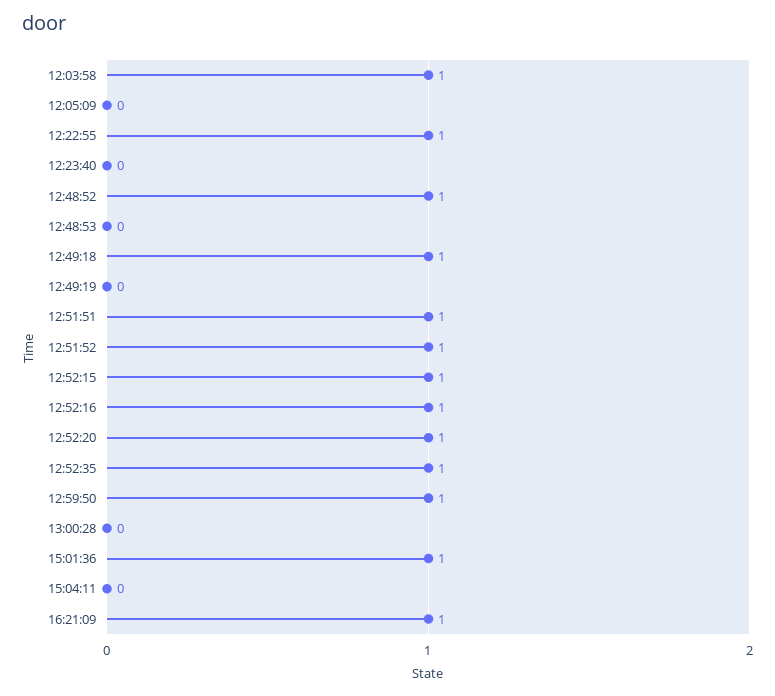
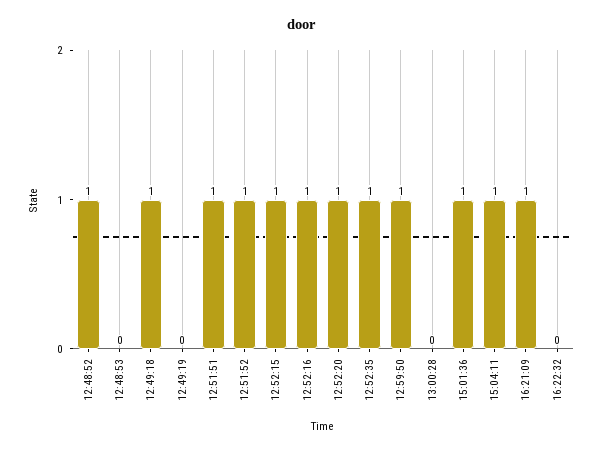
12:03:58: 1 -> none
12:05:09: 0 -> none
12:22:55: 1 -> none
12:23:40: 0 -> none
15:04:11: 0 -> 1
16:22:32: none -> 0

